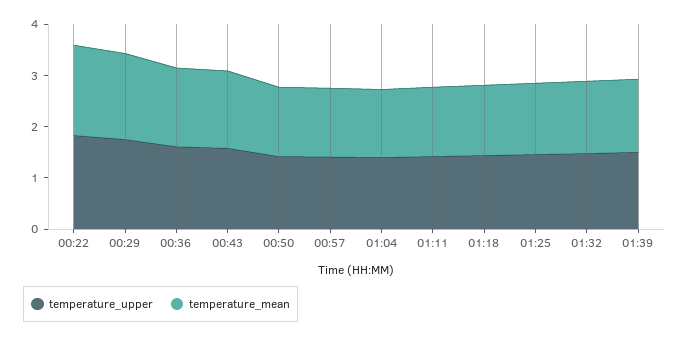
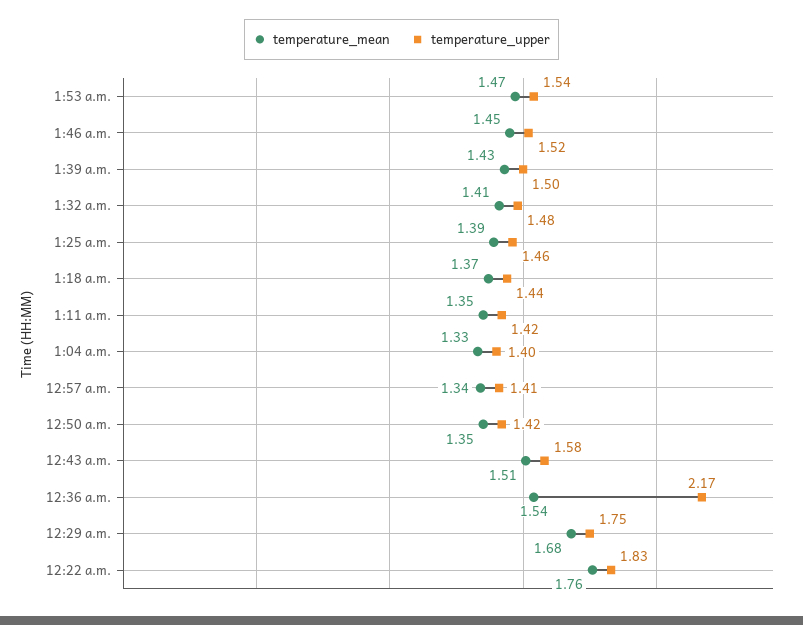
temperature_upper, 00:36: 1.6 -> 2.17
temperature_mean, 1:53 a.m.: none -> 1.47
temperature_upper, 1:53 a.m.: none -> 1.54
temperature_mean, 1:46 a.m.: none -> 1.45
temperature_upper, 1:46 a.m.: none -> 1.52

